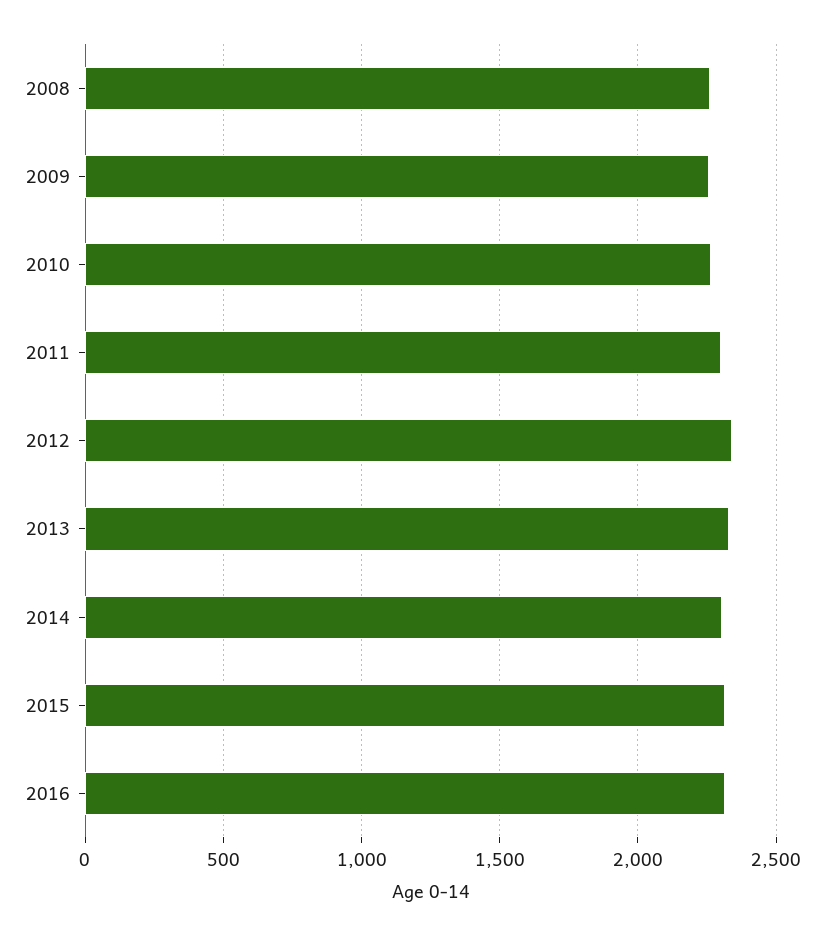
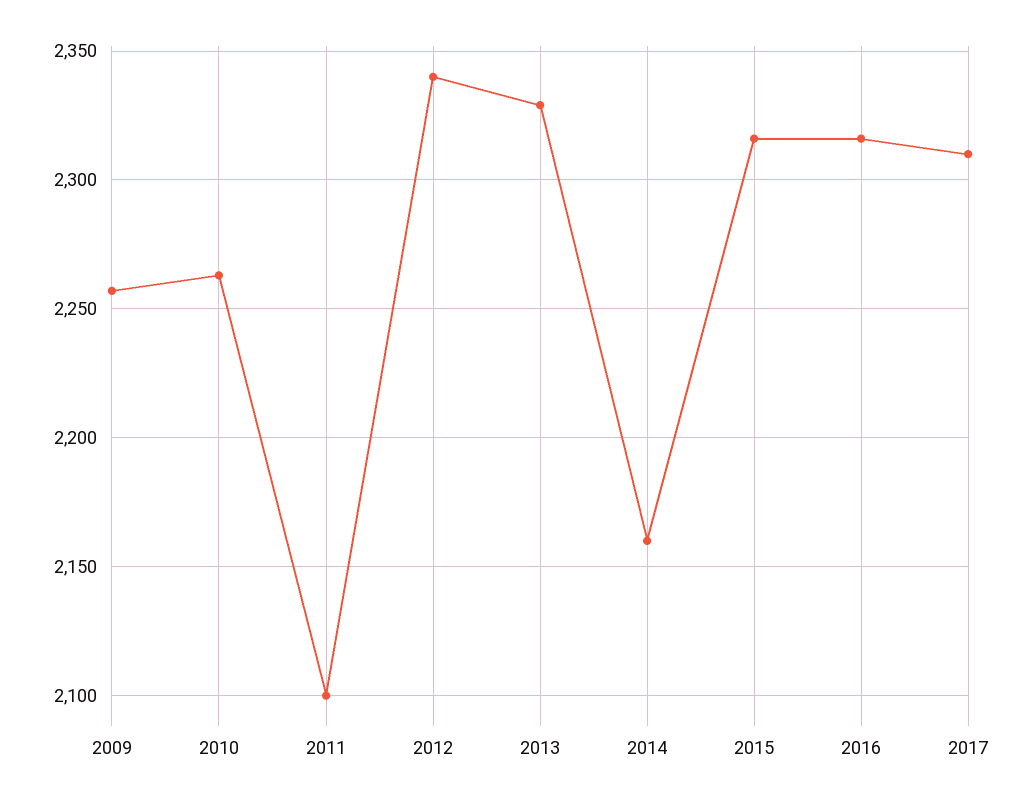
2008: 2250 -> none
2011: 2300 -> 2100
2014: 2300 -> 2160
2017: none -> 2310

